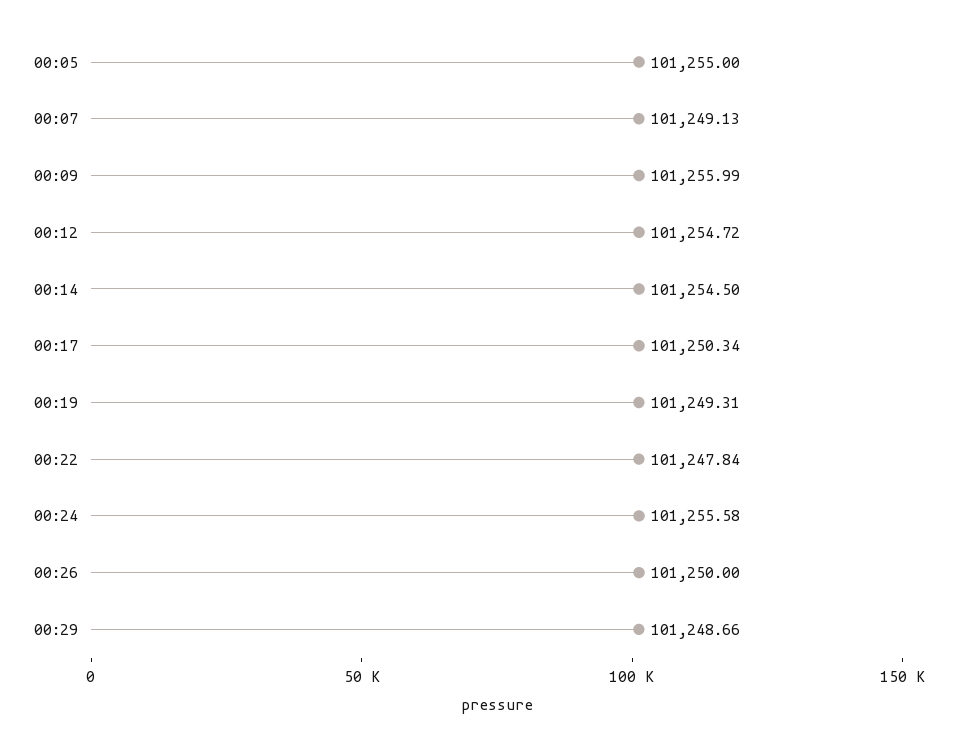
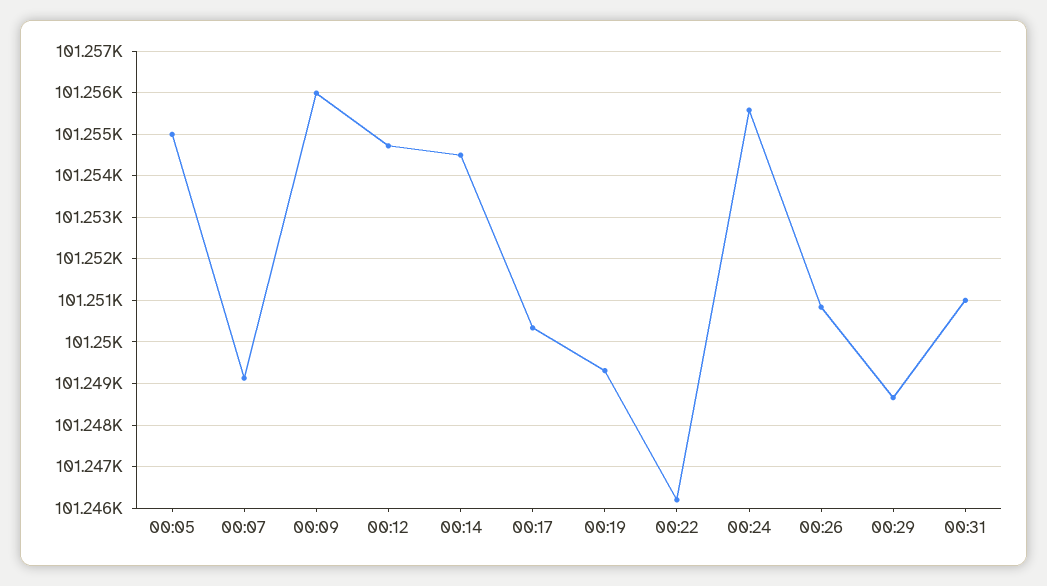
00:22: 101247.84 -> 101246.2
00:26: 101250 -> 101250.8
00:31: none -> 101251

